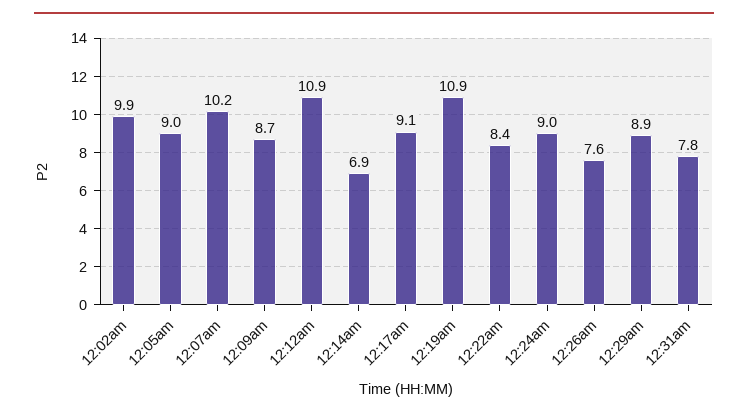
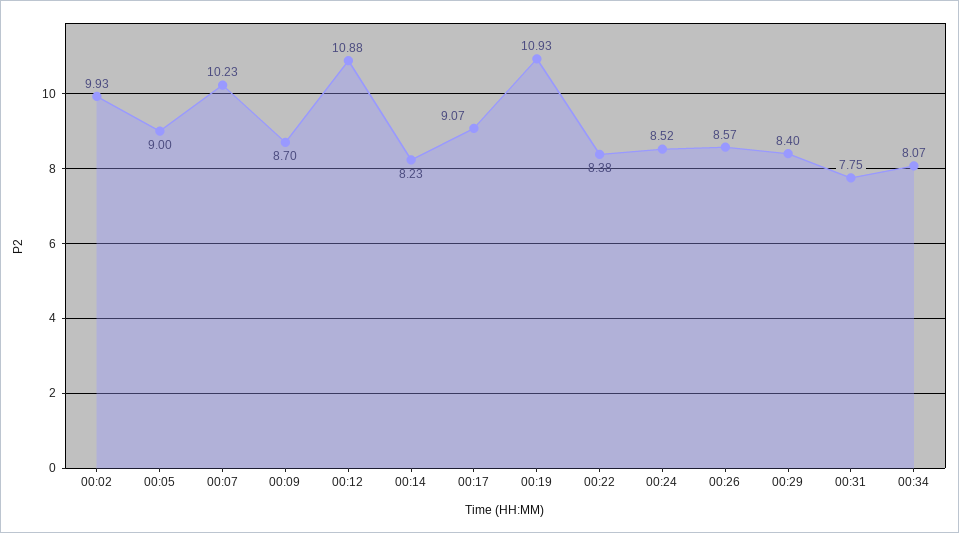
12:14am: 6.9 -> 8.23
12:24am: 9 -> 8.52
12:26am: 7.6 -> 8.57
12:29am: 8.9 -> 8.4
00:34: none -> 8.07

